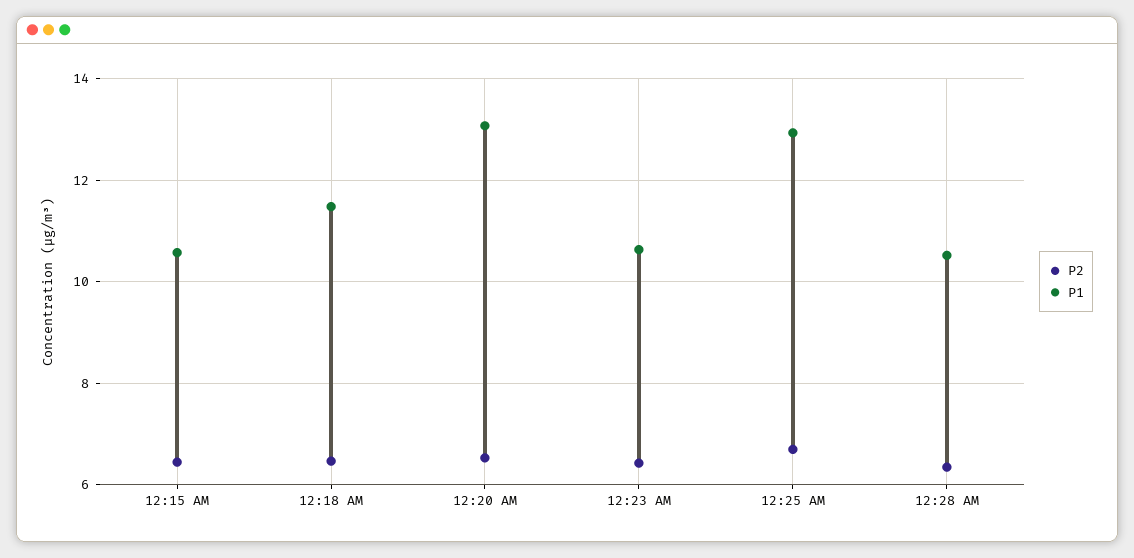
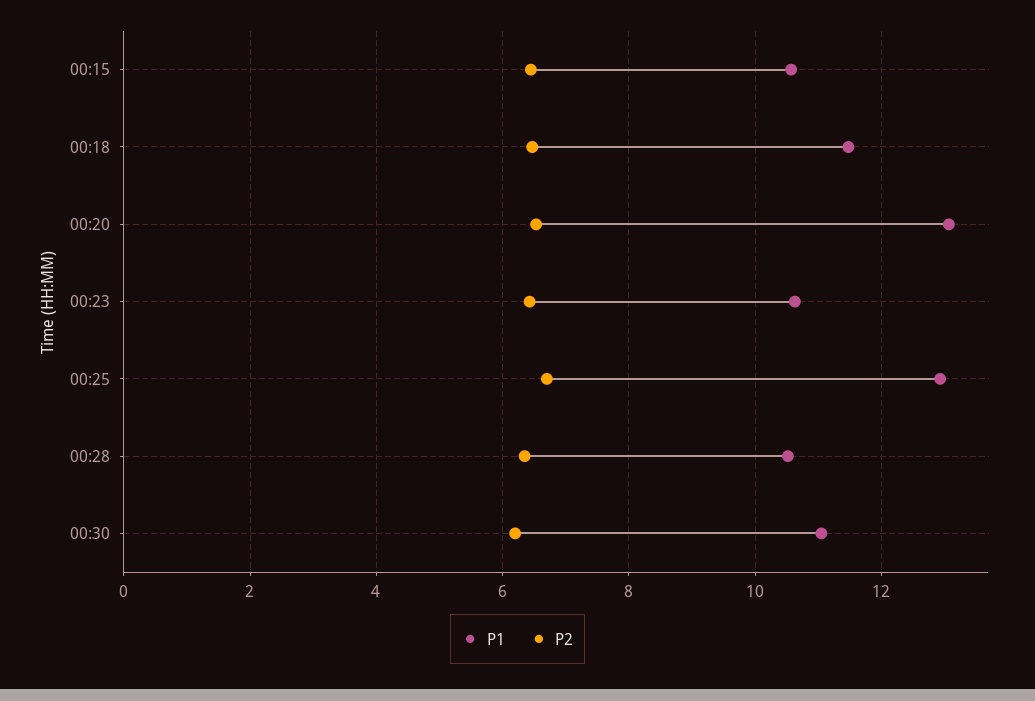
P1, 00:30: none -> 11
P2, 00:30: none -> 6.2

